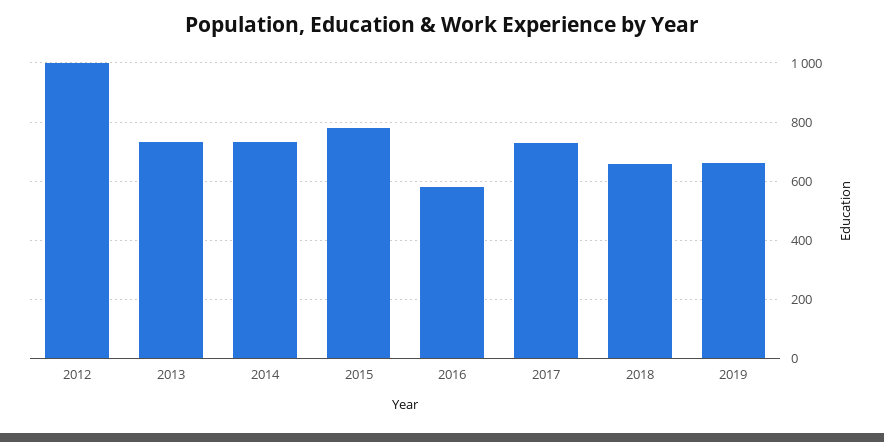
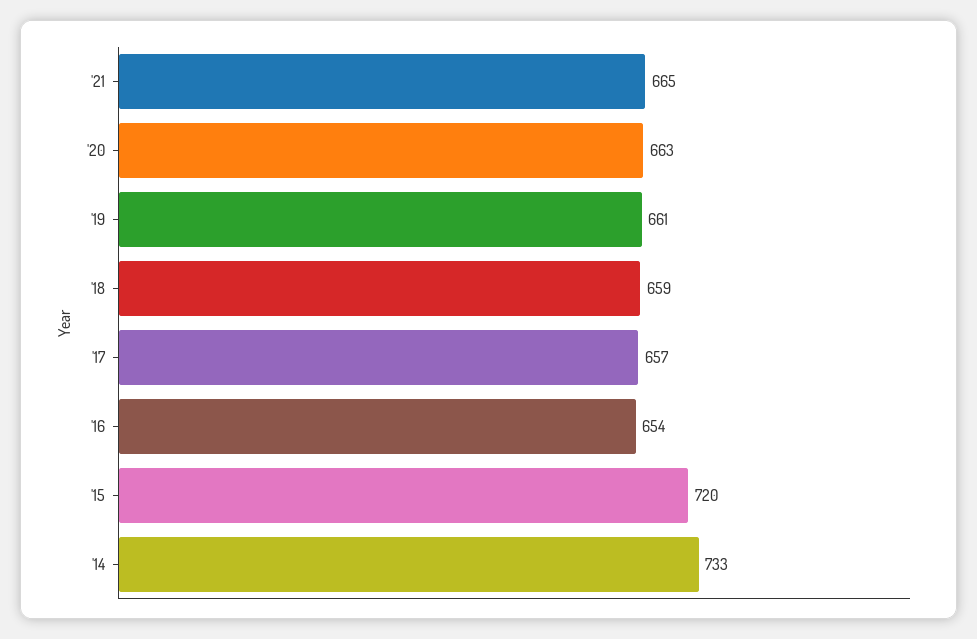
2012: 1000 -> none
2013: 725 -> none
2015: 775 -> 720
2016: 575 -> 654
2017: 725 -> 657
'21: none -> 665
'20: none -> 663

